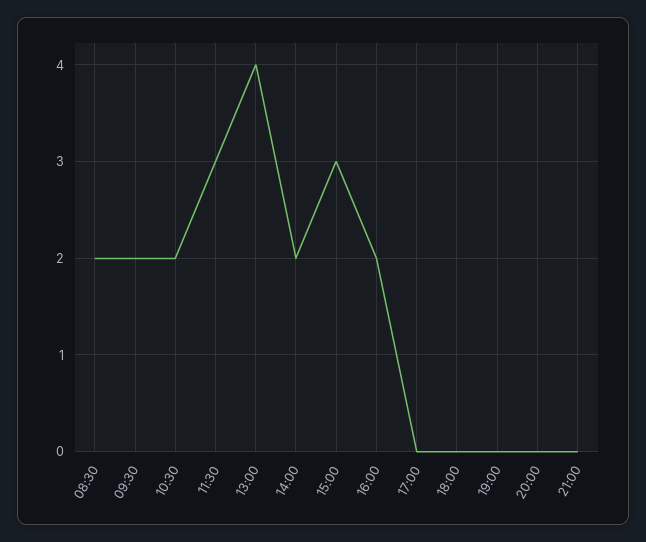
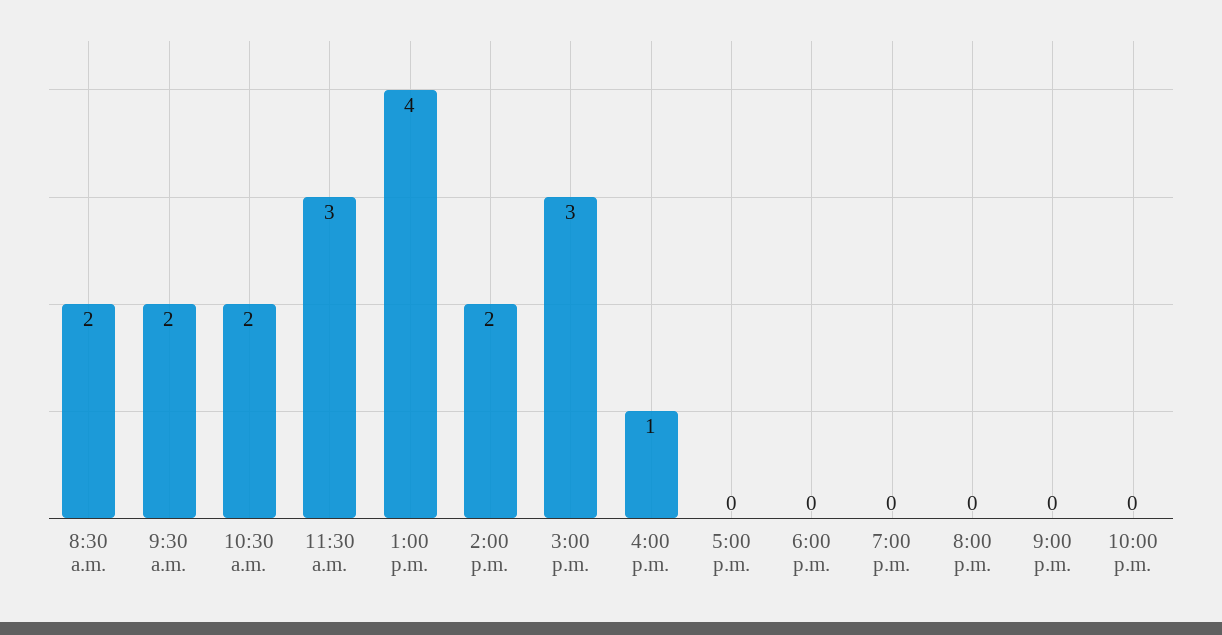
16:00: 2 -> 1
10:00 p.m.: none -> 0

